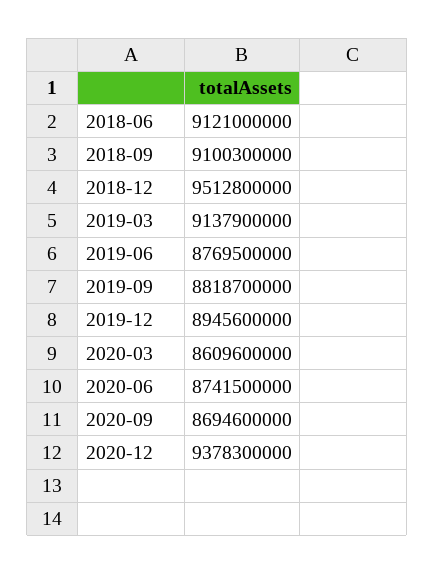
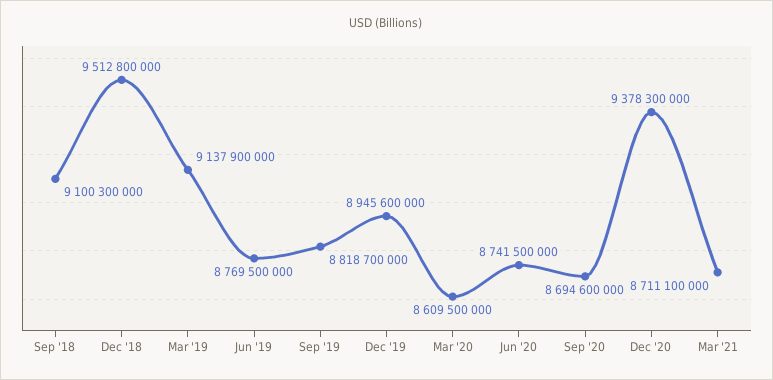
2018-06: 9121000000 -> none
2020-03: 8609600000 -> 8609500000
Mar '21: none -> 8711100000

